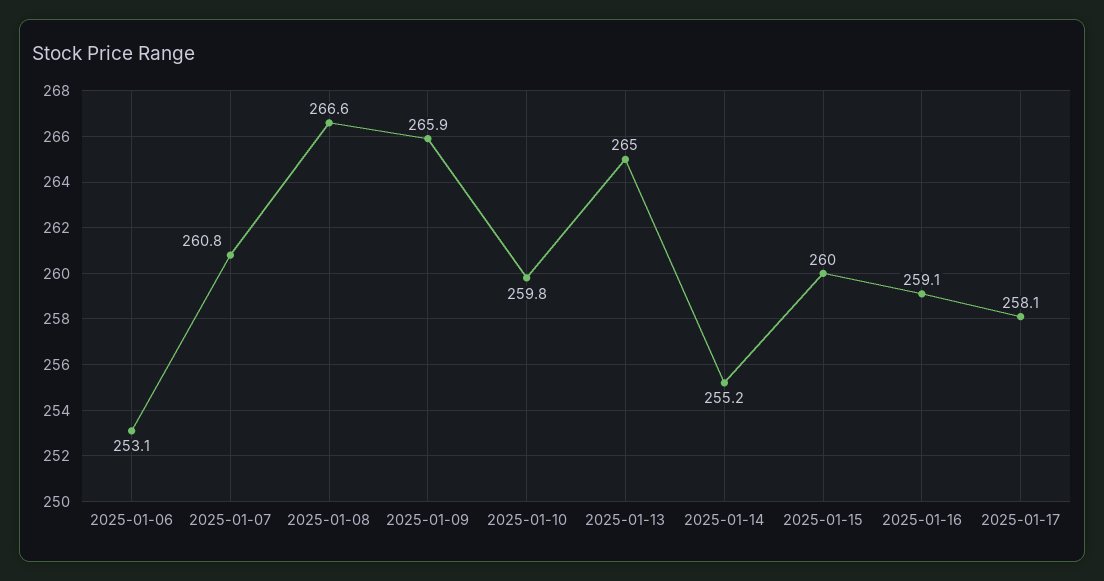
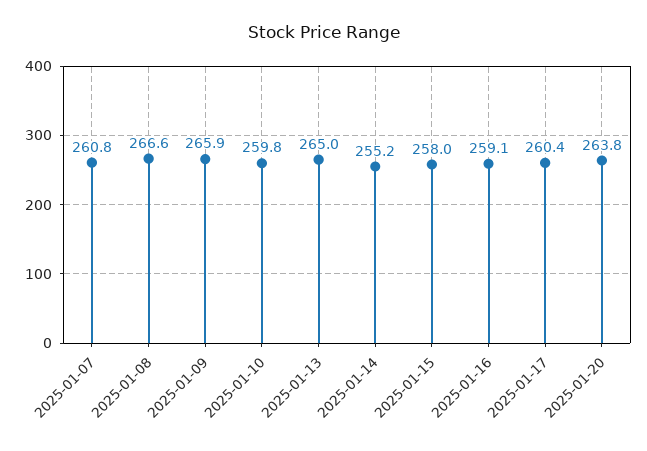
2025-01-06: 253.1 -> none
2025-01-15: 260 -> 258
2025-01-17: 258.1 -> 260.4
2025-01-20: none -> 263.8

